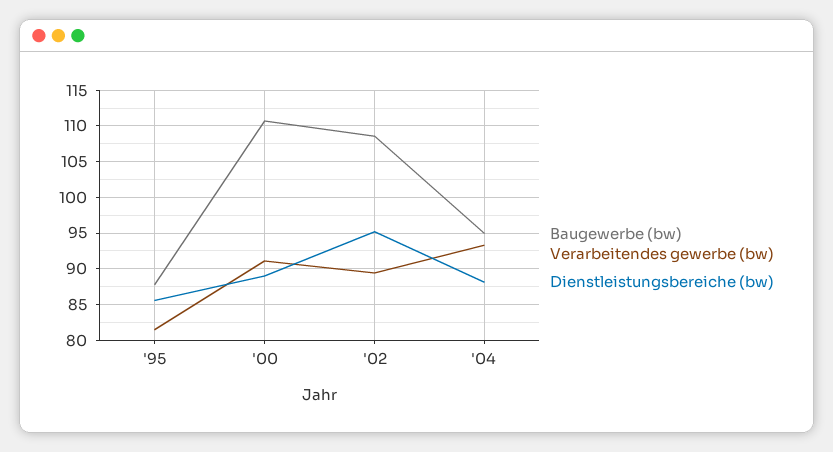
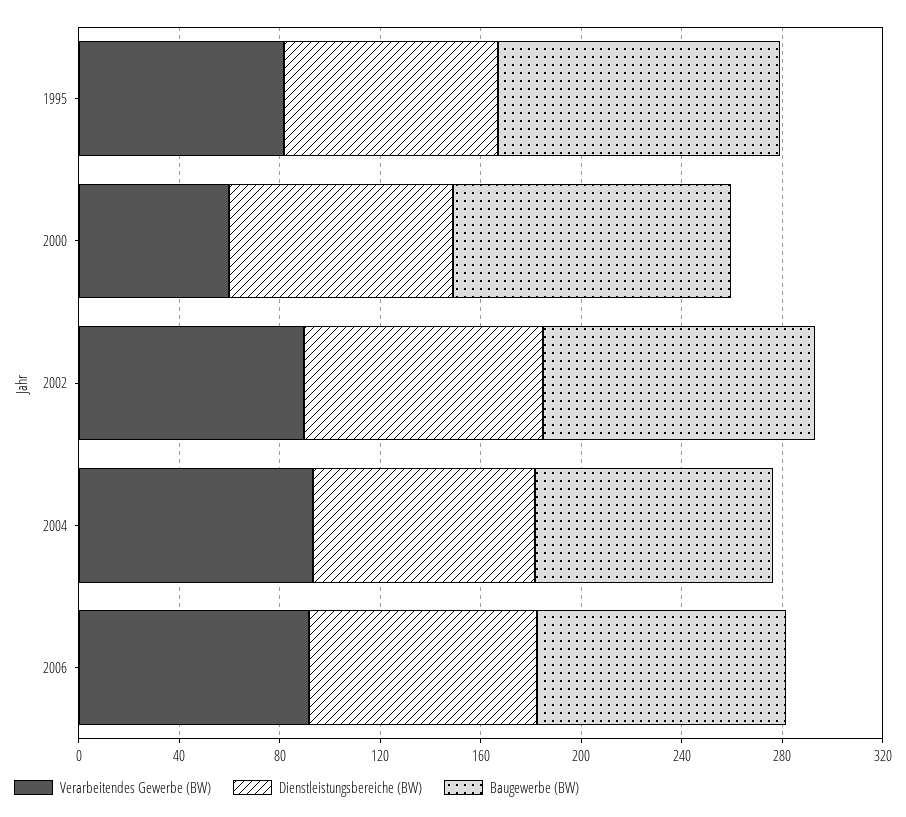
Baugewerbe (bw), '95: 88 -> 110
Verarbeitendes gewerbe (bw), '00: 91 -> 60
Verarbeitendes gewerbe (bw), 2006: none -> 90
Dienstleistungsbereiche (bw), 2006: none -> 90
Baugewerbe (bw), 2006: none -> 100

